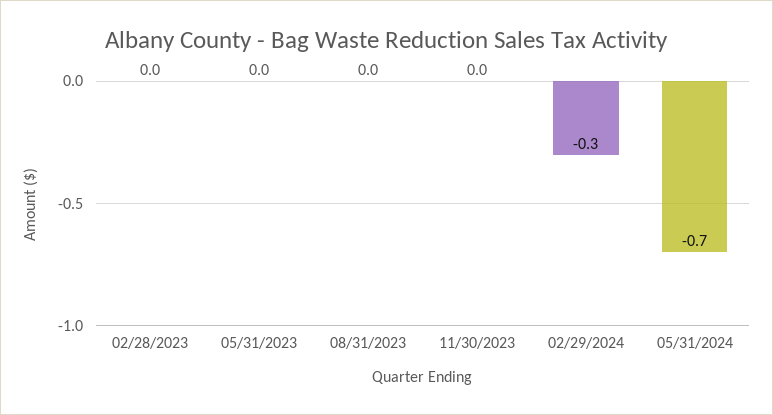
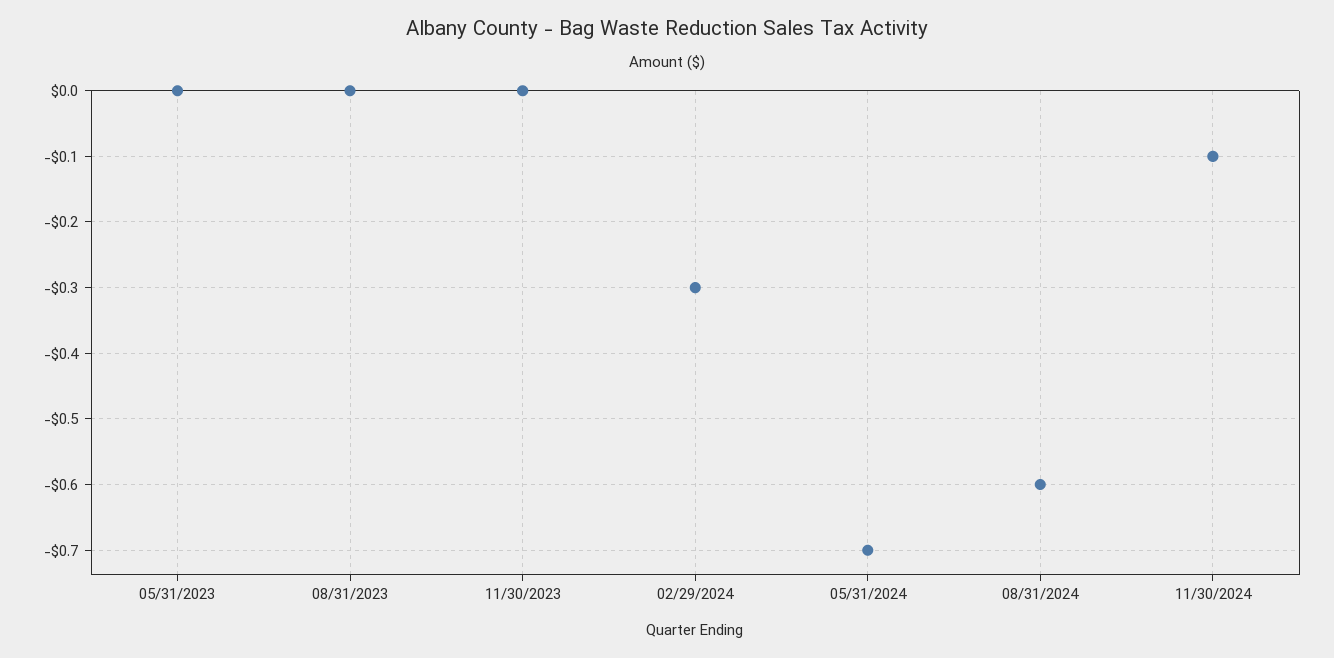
02/28/2023: 0 -> none
08/31/2024: none -> -0.6
11/30/2024: none -> -0.1

